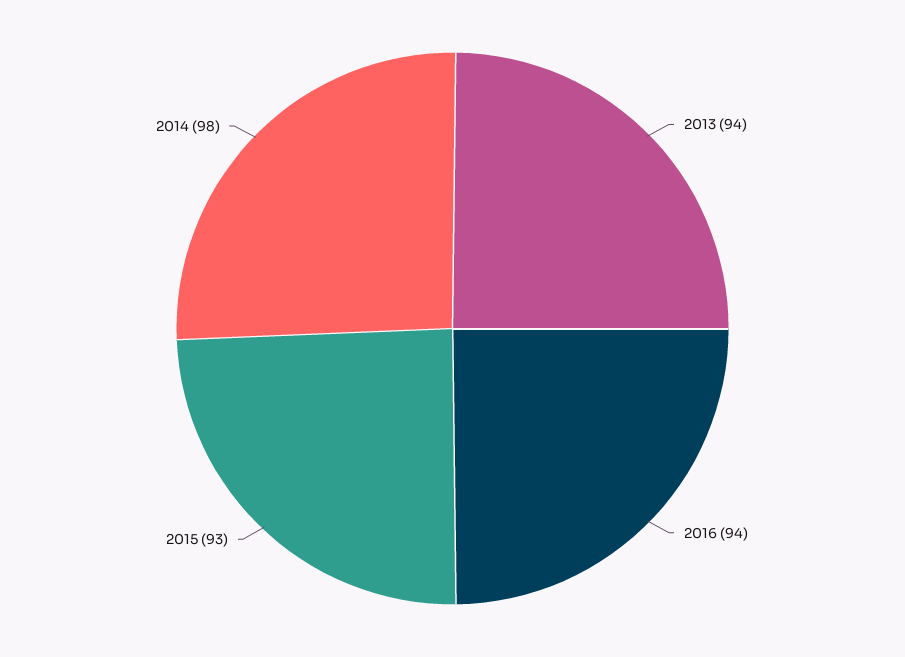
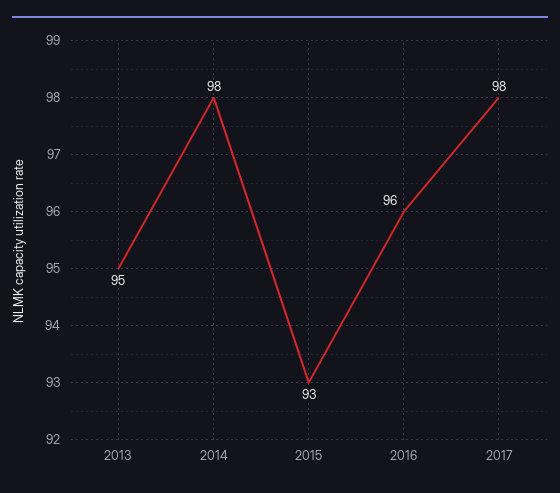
2013: 94 -> 95
2016: 94 -> 96
2017: none -> 98

